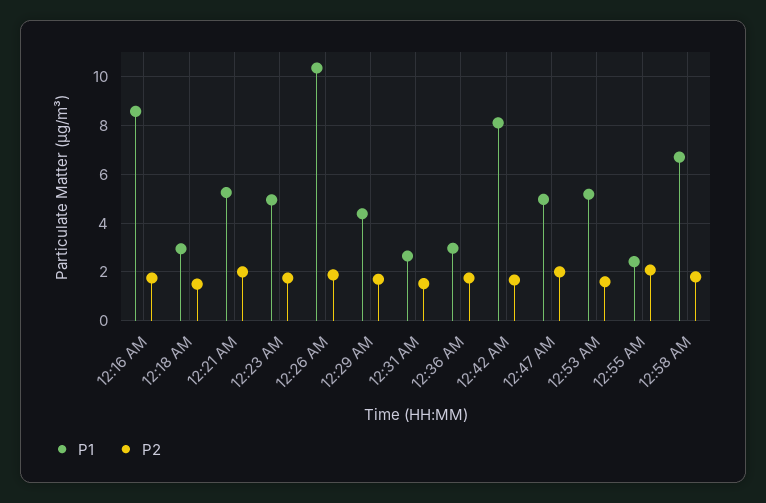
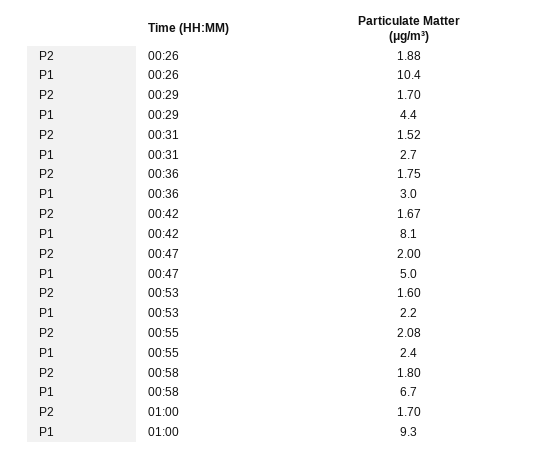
P1, 12:16 AM: 8.5 -> none
P2, 12:16 AM: 1.75 -> none
P1, 12:18 AM: 3 -> none
P2, 12:18 AM: 1.5 -> none
P1, 12:21 AM: 5.25 -> none
P2, 12:21 AM: 2 -> none
P1, 12:23 AM: 5 -> none
P2, 12:23 AM: 1.75 -> none
P1, 12:53 AM: 5.25 -> 2.2
P2, 01:00: none -> 1.7
P1, 01:00: none -> 9.3

